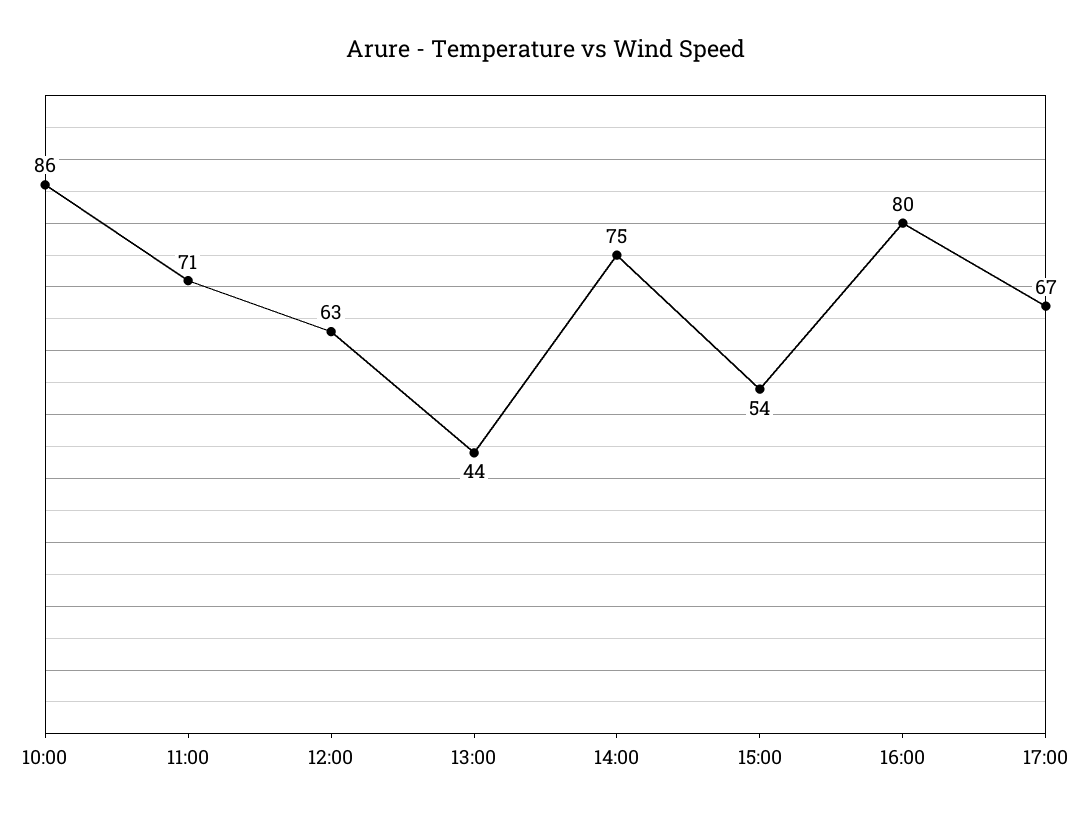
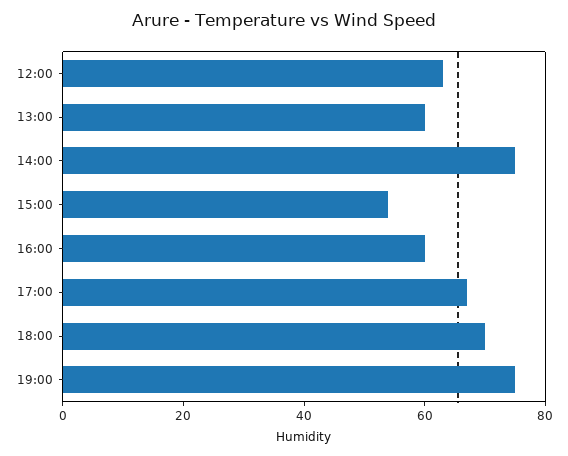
10:00: 86 -> none
11:00: 71 -> none
13:00: 44 -> 60
16:00: 80 -> 60
18:00: none -> 70
19:00: none -> 75

